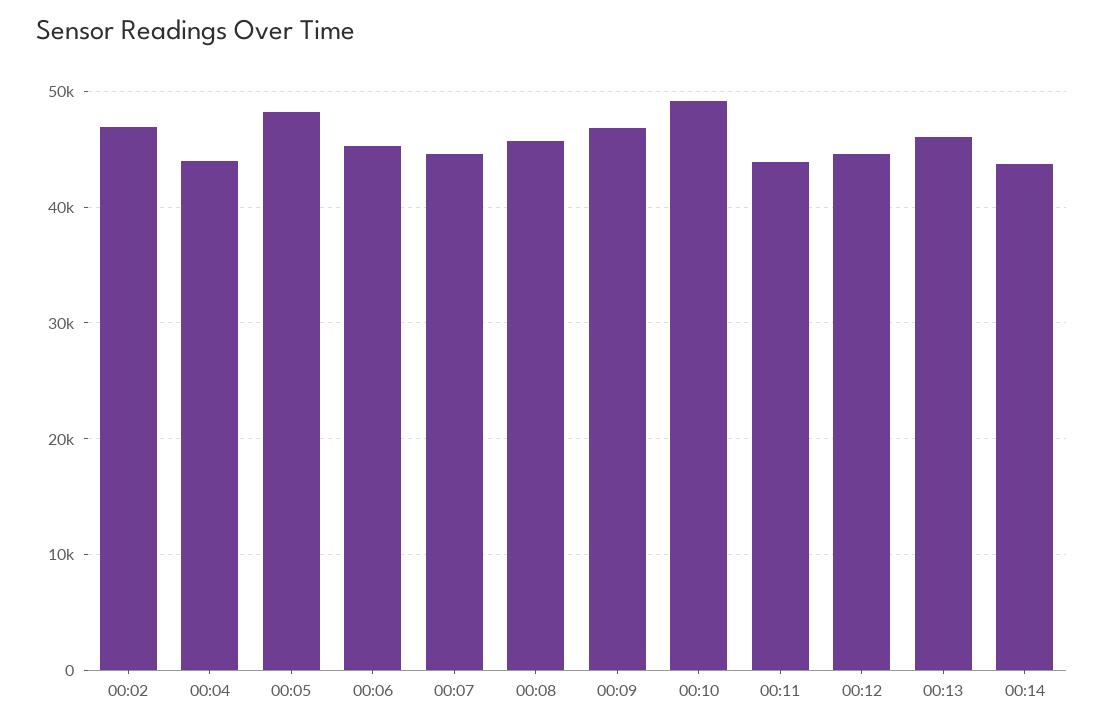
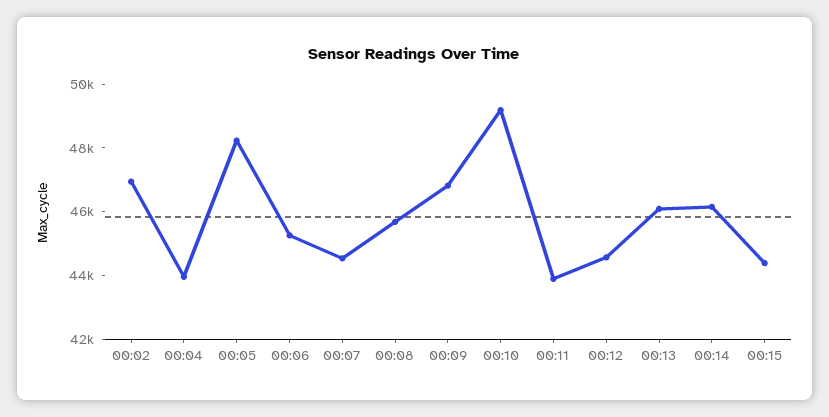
00:14: 44000 -> 46000
00:15: none -> 44500

